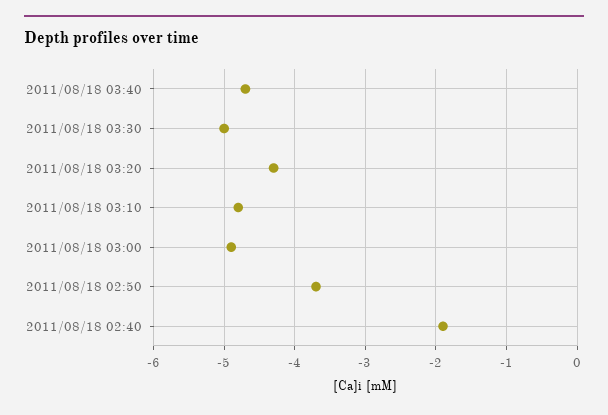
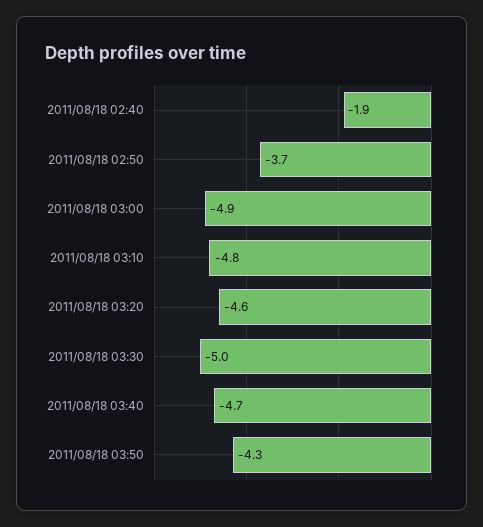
2011/08/18 03:20: -4.3 -> -4.6
2011/08/18 03:50: none -> -4.3

